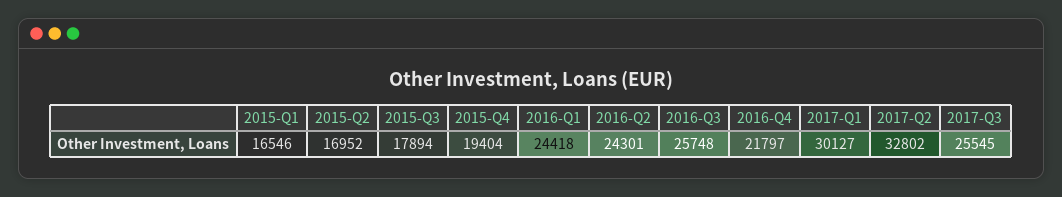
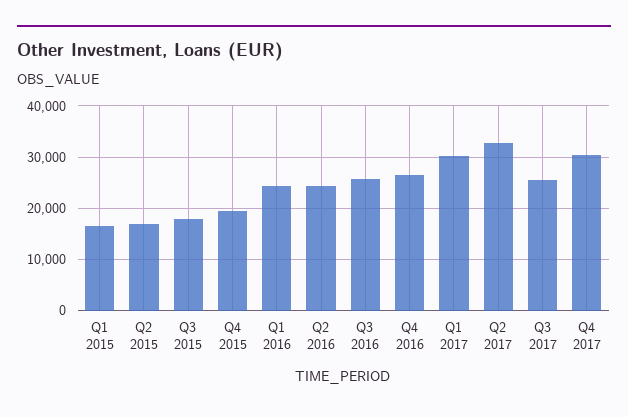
2016-Q4: 21797 -> 26000
Q4 2017: none -> 30000

